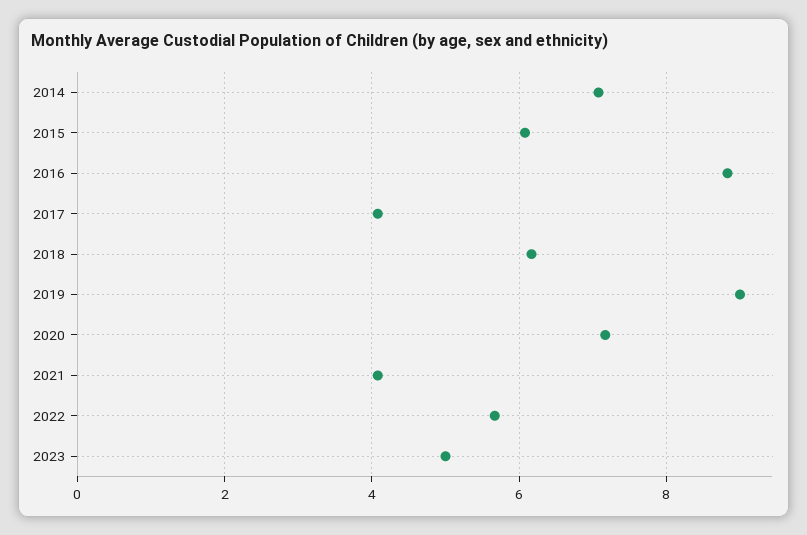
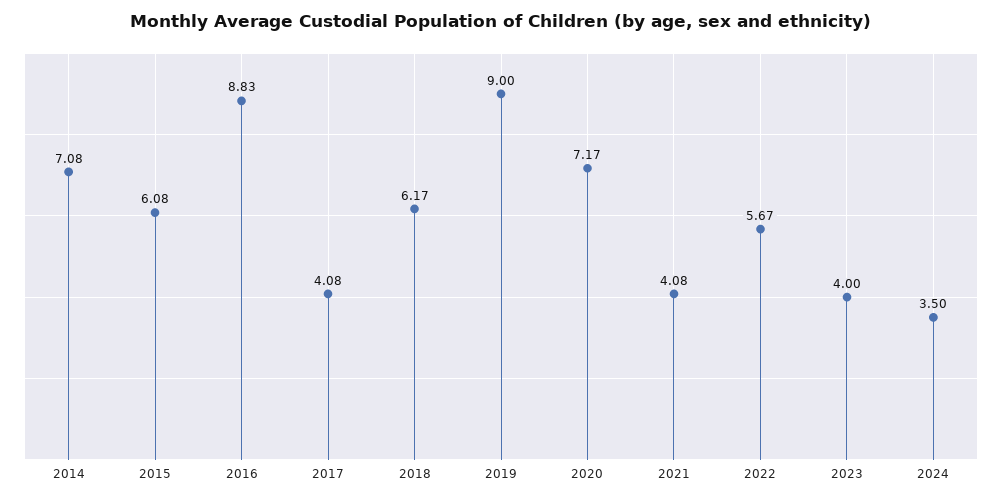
2023: 5 -> 4
2024: none -> 3.5

